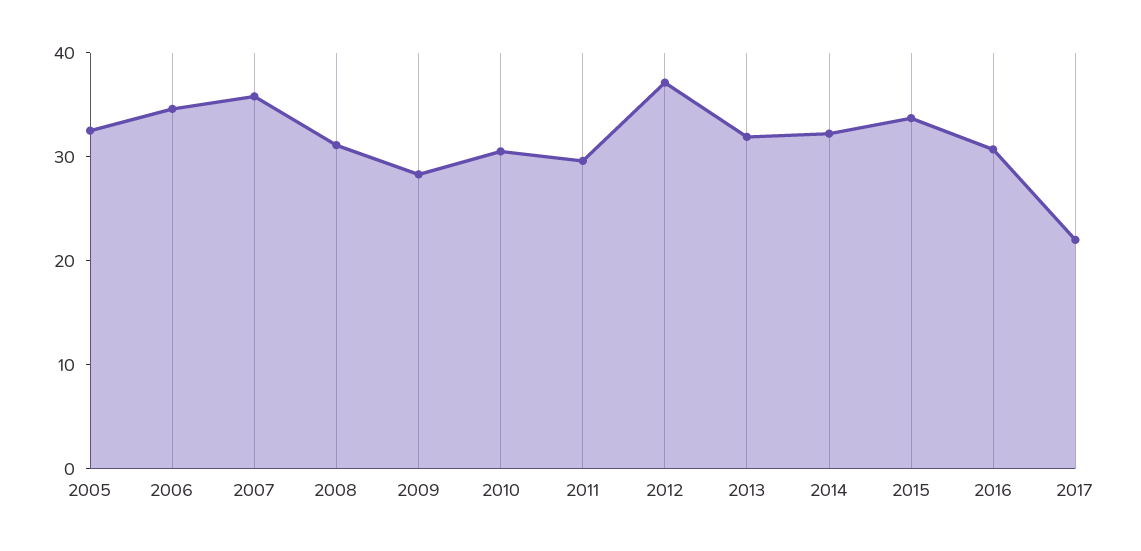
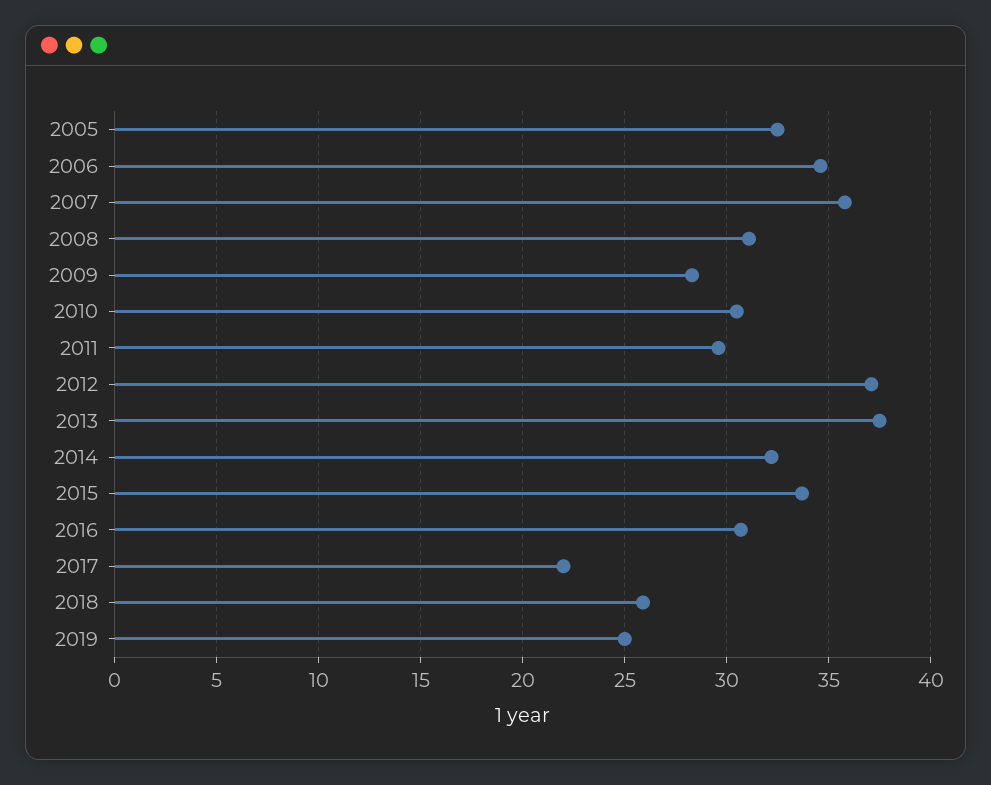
2013: 32 -> 37.5
2018: none -> 26
2019: none -> 25

